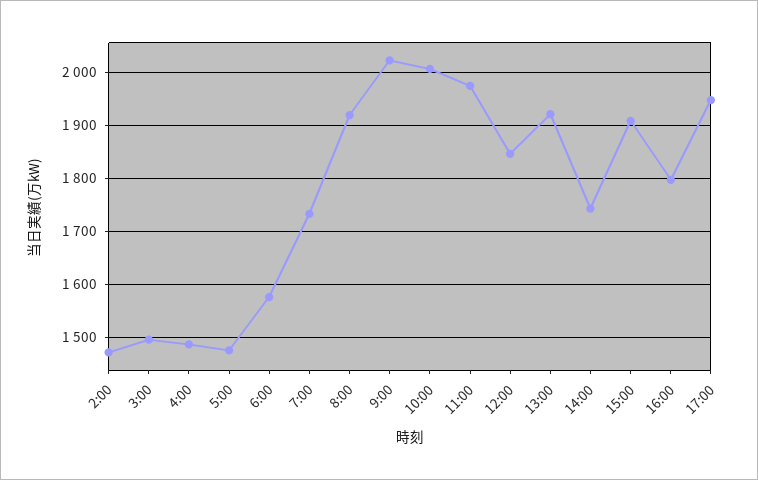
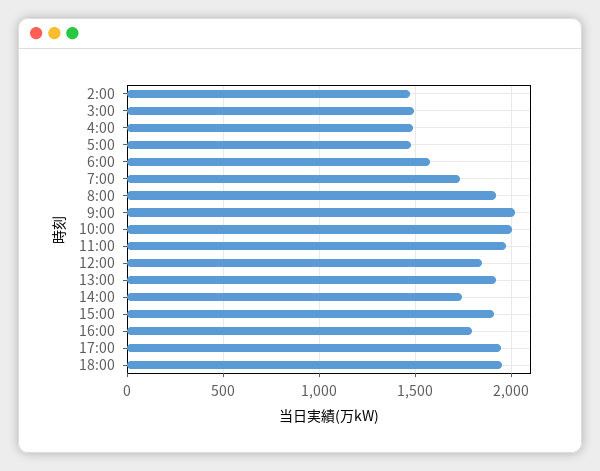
18:00: none -> 1950

